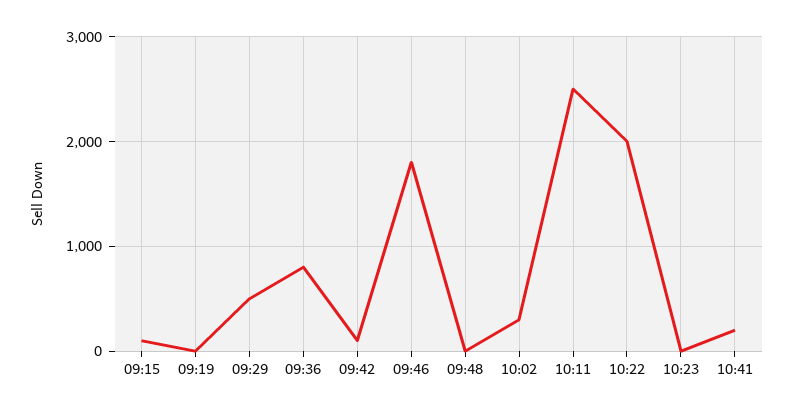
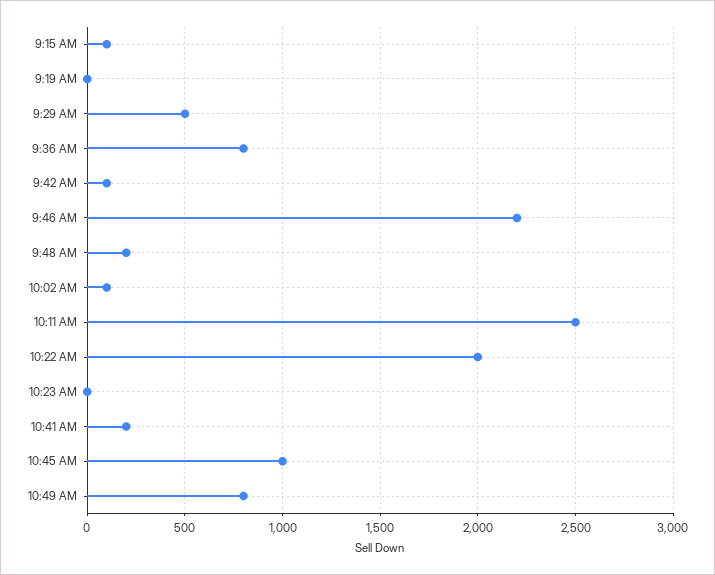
09:46: 1800 -> 2200
09:48: 0 -> 200
10:02: 300 -> 100
10:45 AM: none -> 1000
10:49 AM: none -> 800

